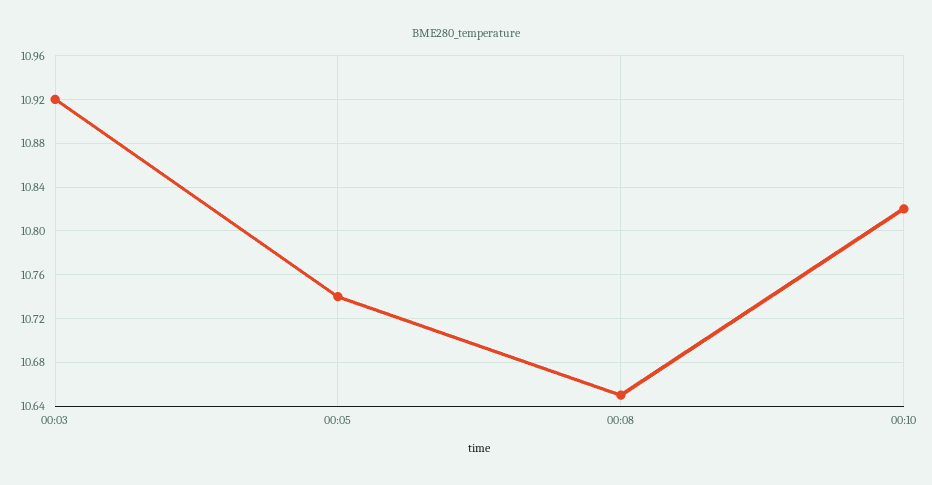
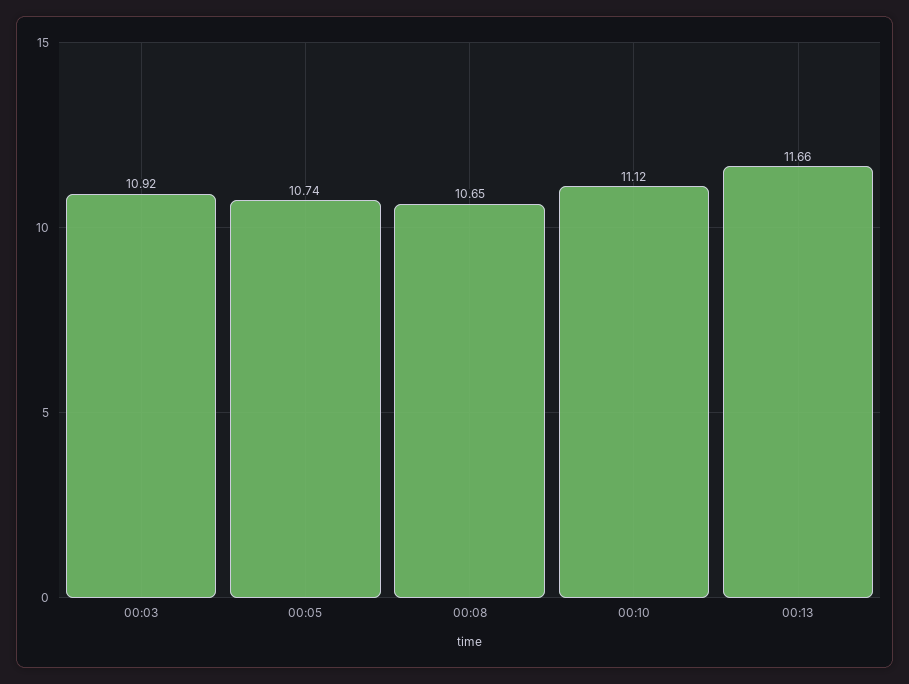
00:10: 10.82 -> 11.12
00:13: none -> 11.66

